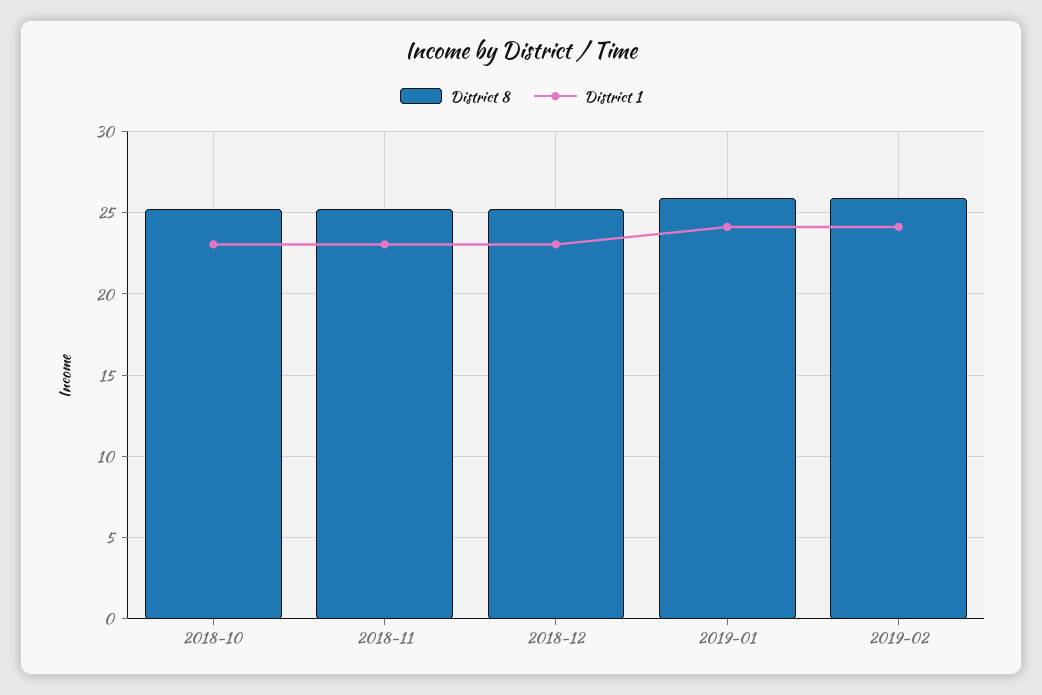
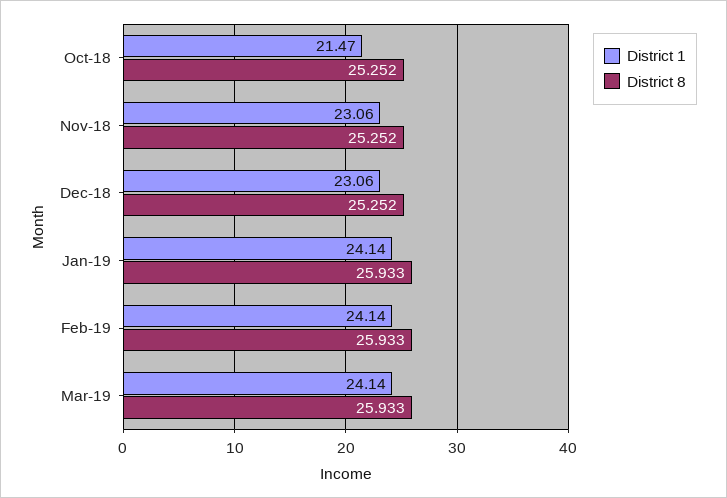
District 1, 2018-10: 23 -> 21.47
District 1, Mar-19: none -> 24.14
District 8, Mar-19: none -> 25.933

